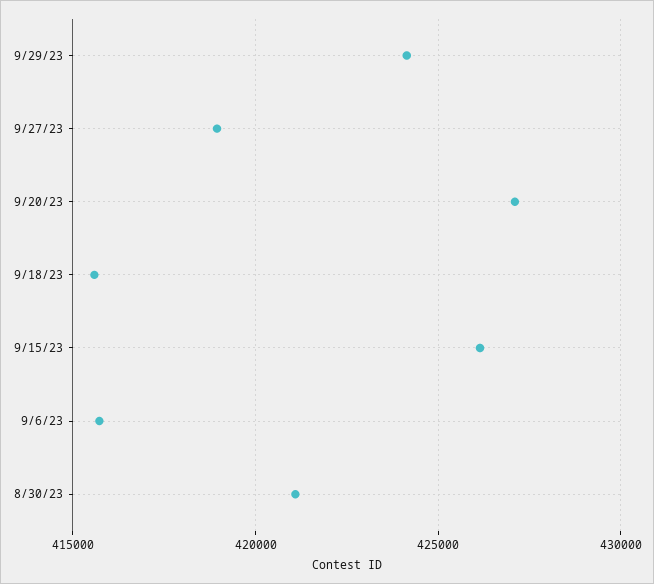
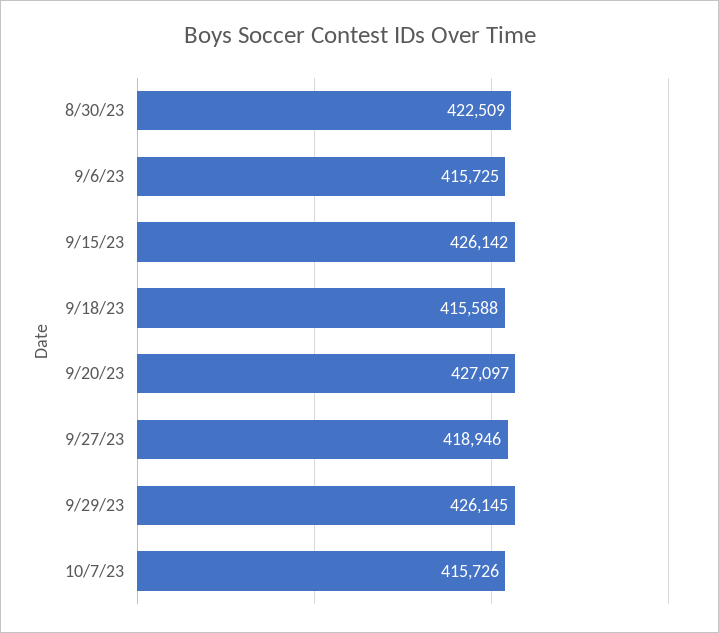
9/29/23: 424000 -> 426145
8/30/23: 421000 -> 422509
10/7/23: none -> 415726

